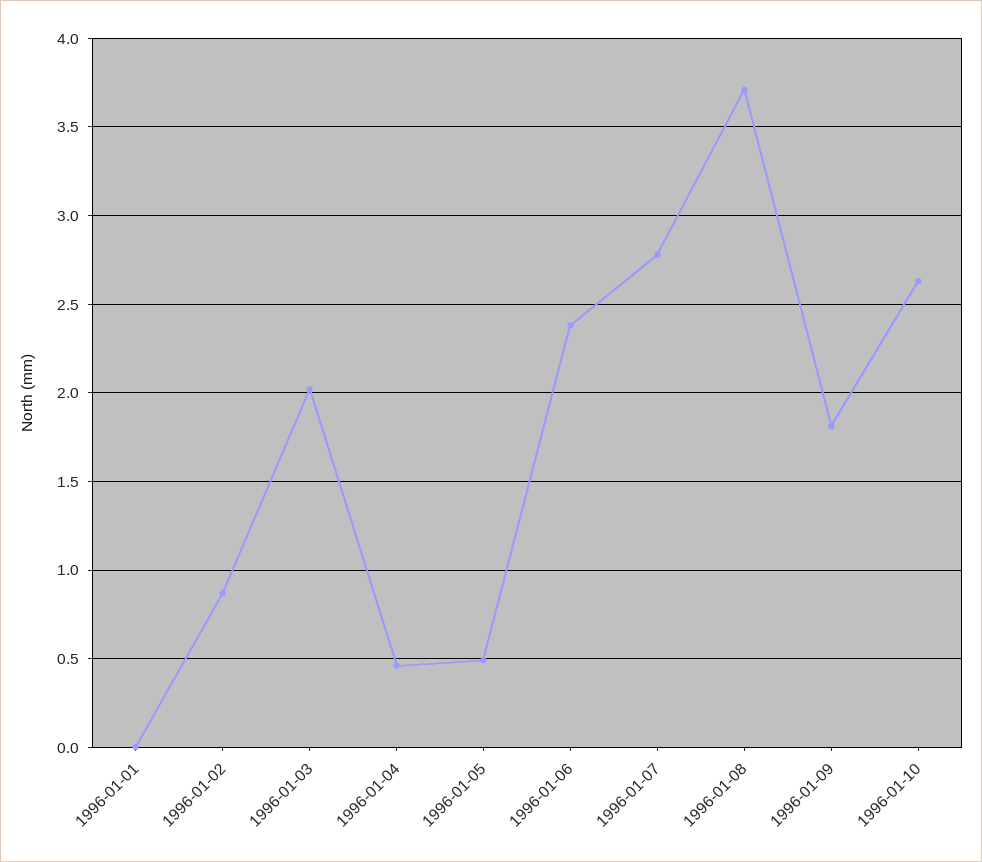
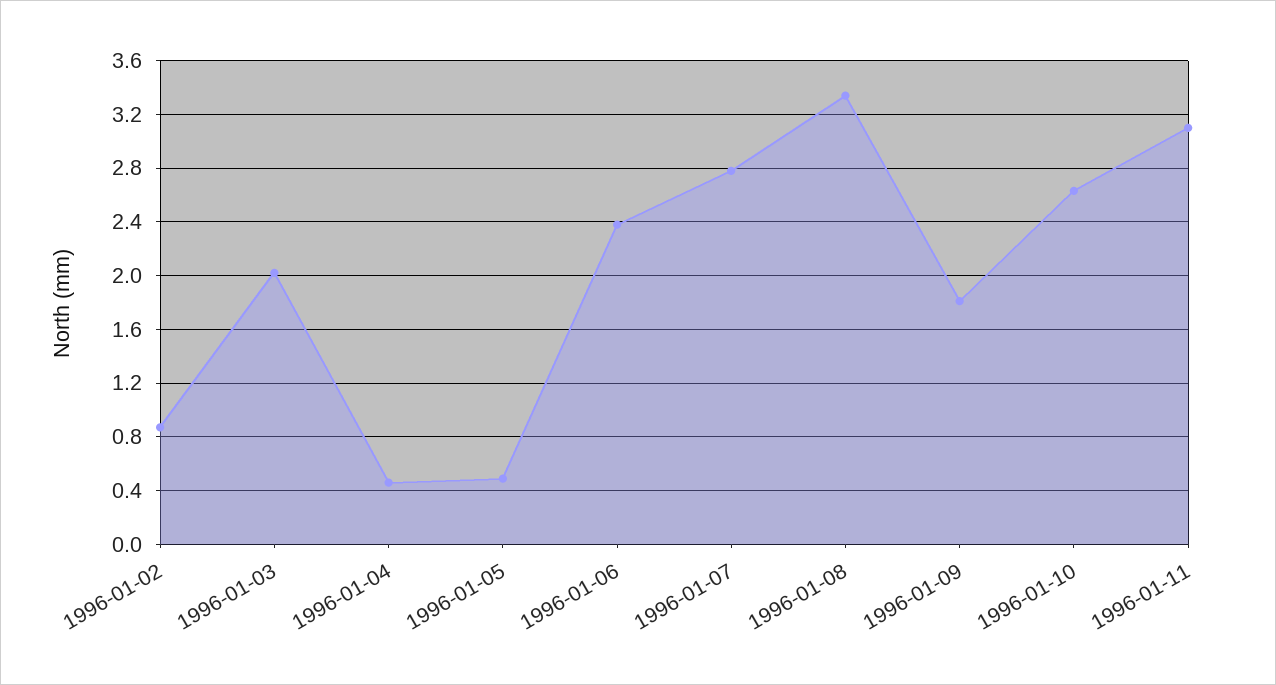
1996-01-01: 0 -> none
1996-01-08: 3.7 -> 3.35
1996-01-11: none -> 3.1

